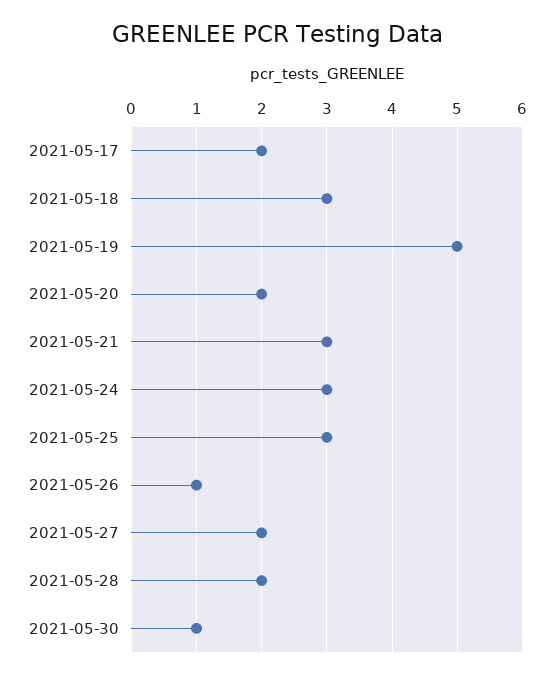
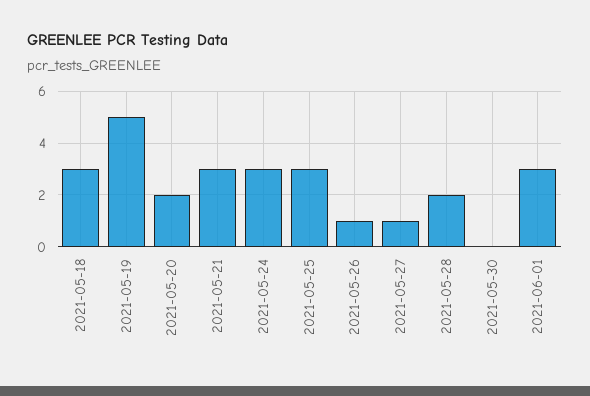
2021-05-17: 2 -> none
2021-05-27: 2 -> 1
2021-05-30: 1 -> 0
2021-06-01: none -> 3

